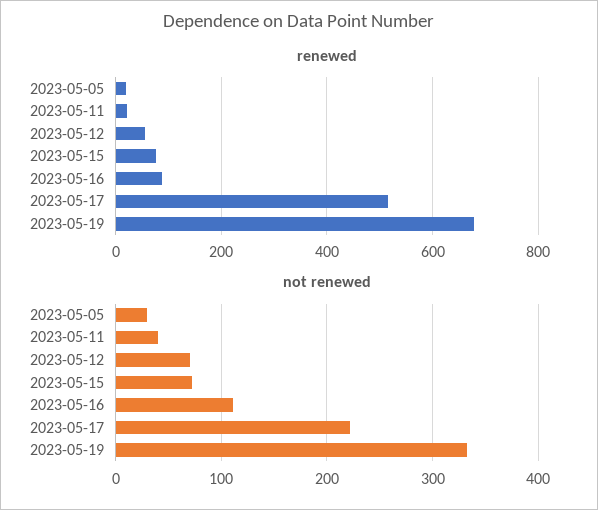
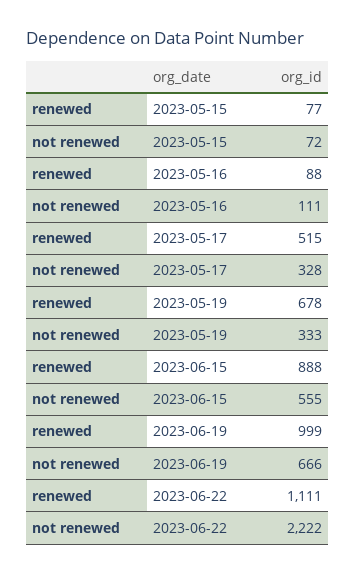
renewed, 2023-05-05: 20 -> none
renewed, 2023-05-11: 20 -> none
renewed, 2023-05-12: 60 -> none
not renewed, 2023-05-05: 30 -> none
not renewed, 2023-05-11: 40 -> none
not renewed, 2023-05-12: 70 -> none
not renewed, 2023-05-17: 220 -> 328
renewed, 2023-06-15: none -> 888
not renewed, 2023-06-15: none -> 555
renewed, 2023-06-19: none -> 999
not renewed, 2023-06-19: none -> 666
renewed, 2023-06-22: none -> 1111
not renewed, 2023-06-22: none -> 2222

